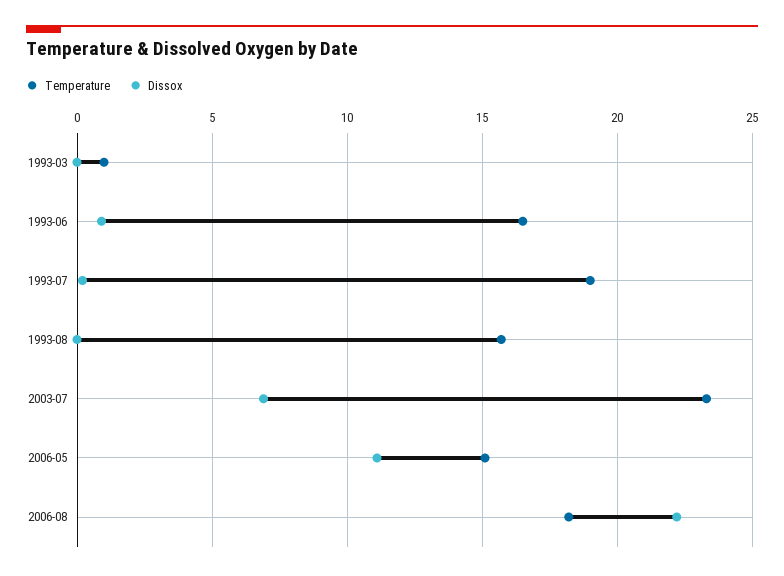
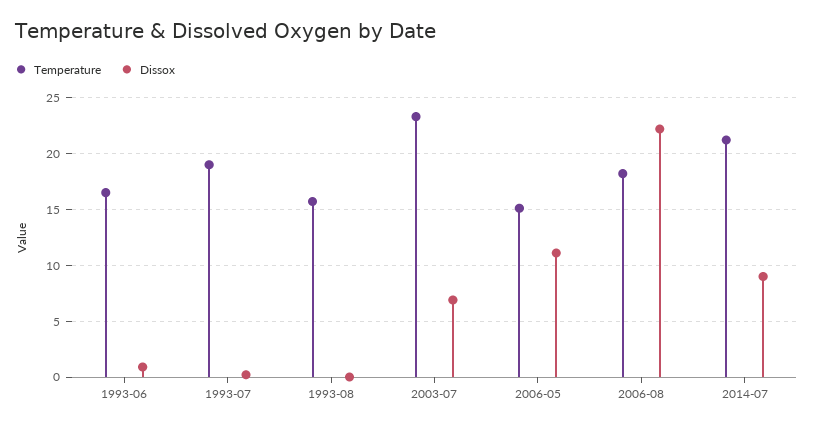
Temperature, 1993-03: 1 -> none
Dissox, 1993-03: 0 -> none
Temperature, 2014-07: none -> 21
Dissox, 2014-07: none -> 9

